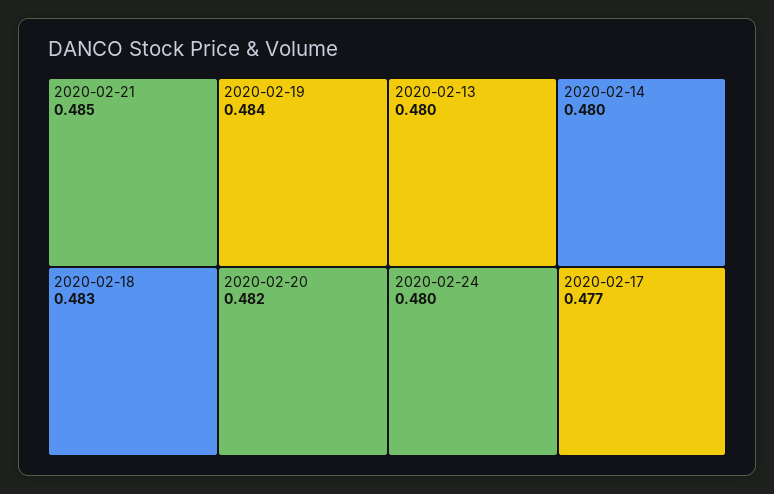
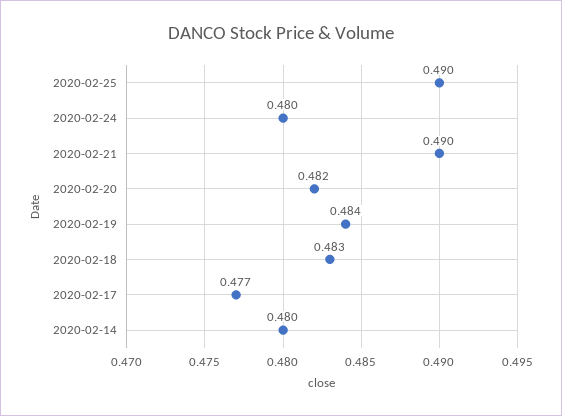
2020-02-21: 0.485 -> 0.49
2020-02-13: 0.48 -> none
2020-02-25: none -> 0.49

